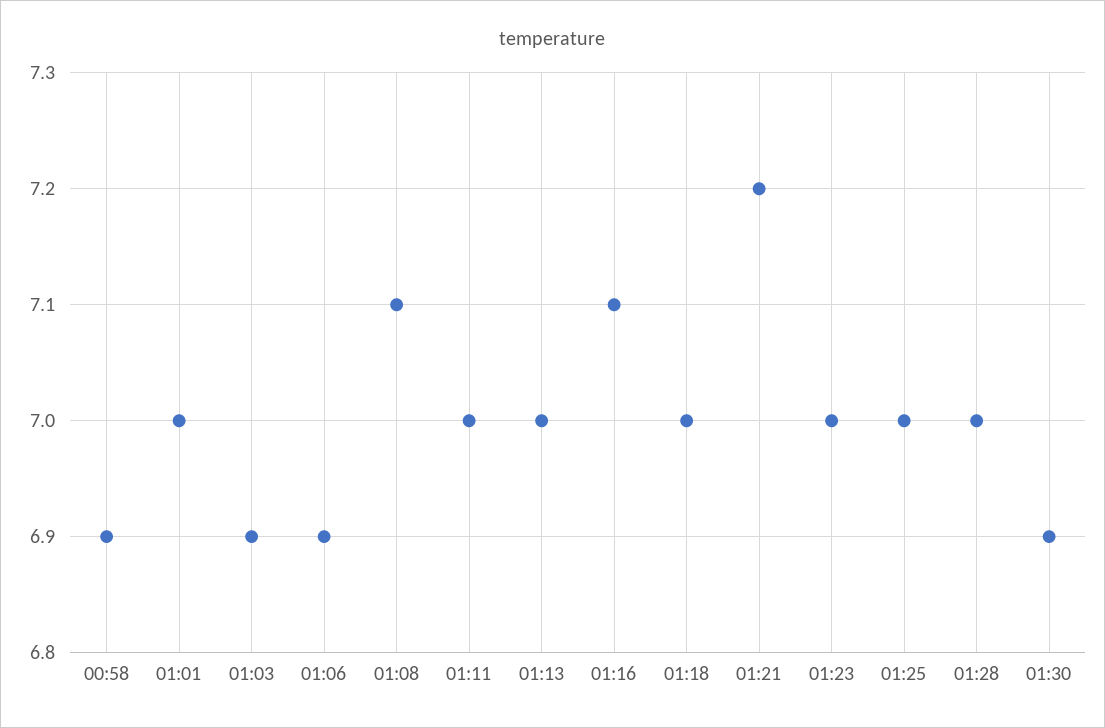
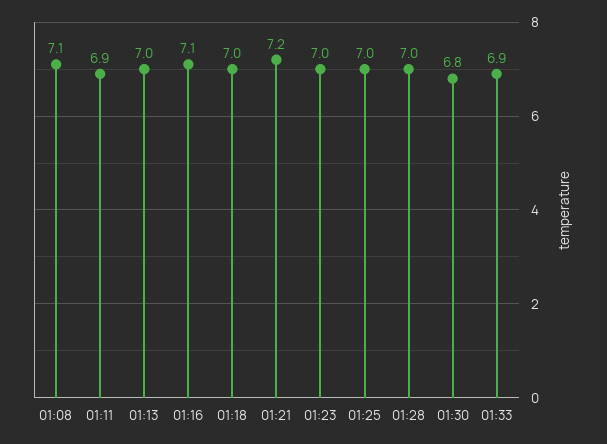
00:58: 6.9 -> none
01:01: 7 -> none
01:03: 6.9 -> none
01:06: 6.9 -> none
01:11: 7 -> 6.9
01:30: 6.9 -> 6.8
01:33: none -> 6.9

